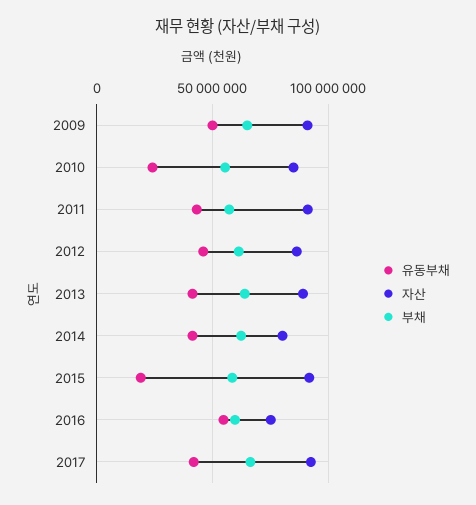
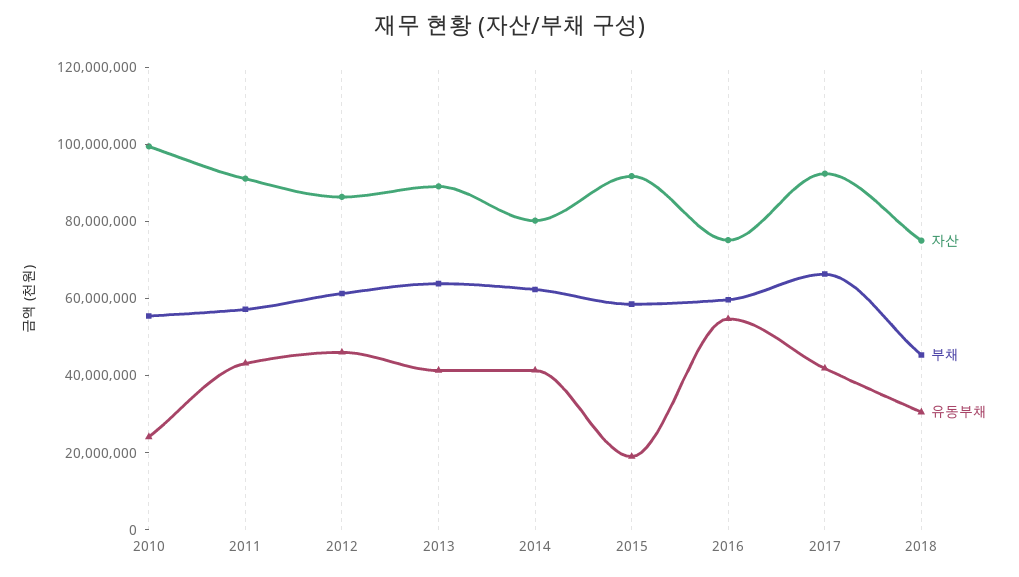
유동부채, 2009: 50000000 -> none
자산, 2009: 90000000 -> none
부채, 2009: 65000000 -> none
자산, 2010: 85000000 -> 100000000
자산, 2018: none -> 75000000
부채, 2018: none -> 45000000
유동부채, 2018: none -> 30000000

